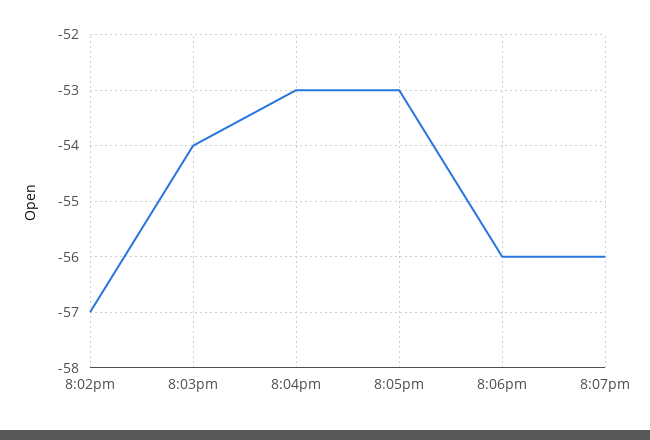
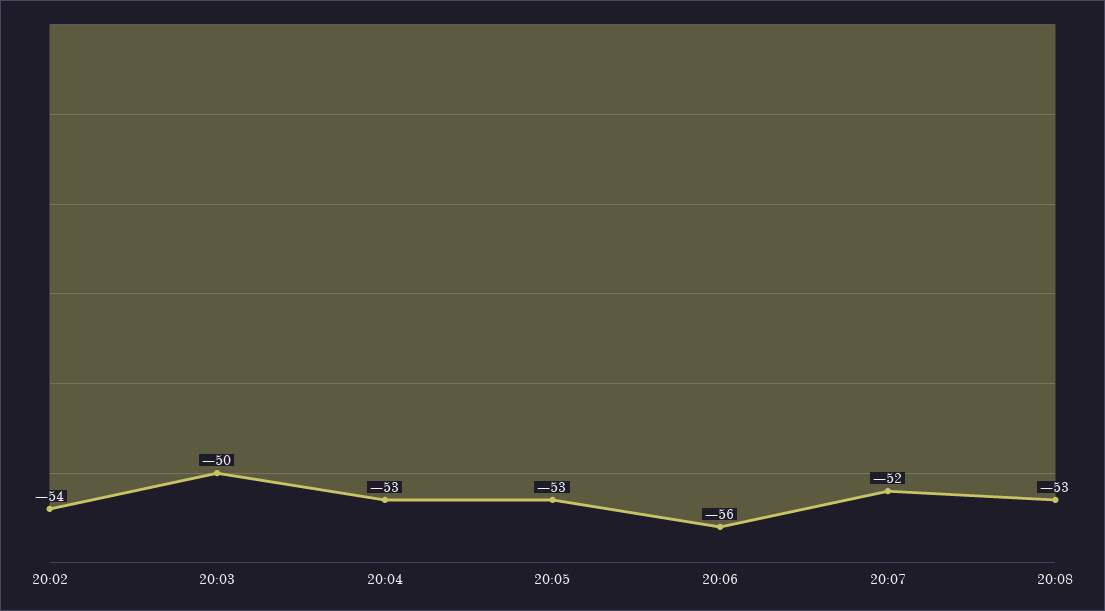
8:02pm: -57 -> -54
8:03pm: -54 -> -50
8:07pm: -56 -> -52
20:08: none -> -53

